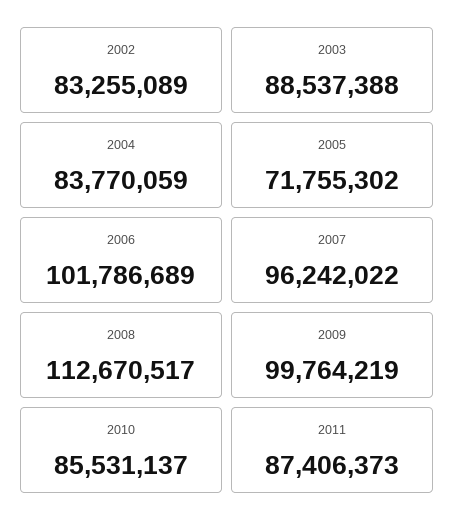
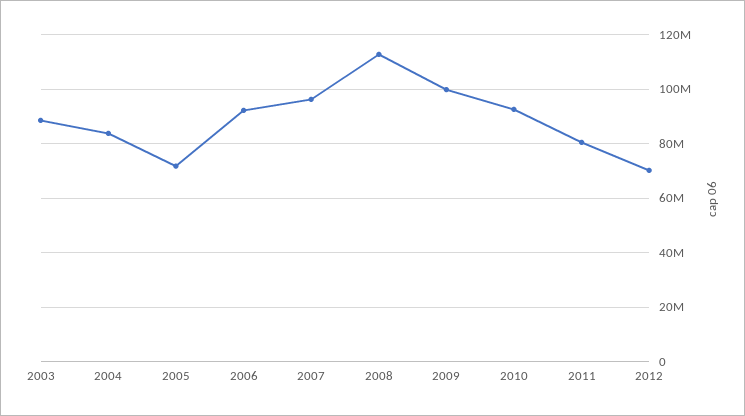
2002: 83255089 -> none
2006: 101786689 -> 92500000
2010: 85531137 -> 92500000
2011: 87406373 -> 80000000
2012: none -> 70000000

